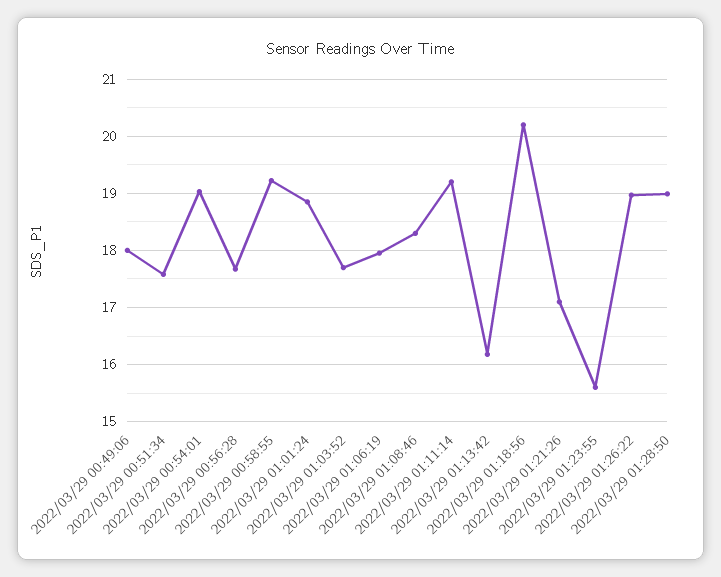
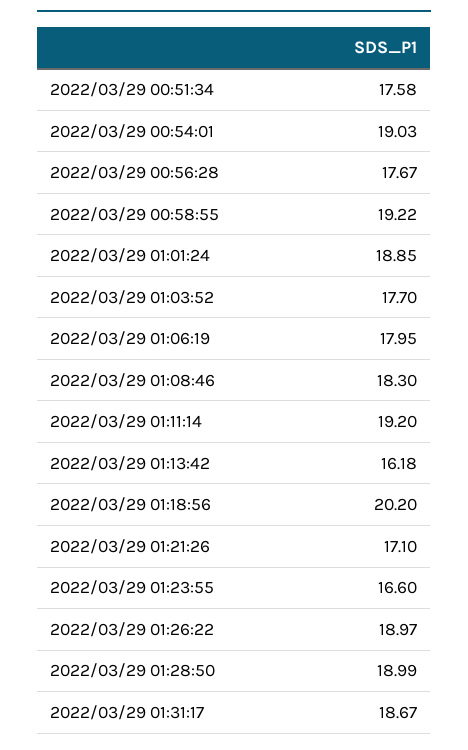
2022/03/29 00:49:06: 18 -> none
2022/03/29 01:23:55: 15.6 -> 16.6
2022/03/29 01:31:17: none -> 18.67

